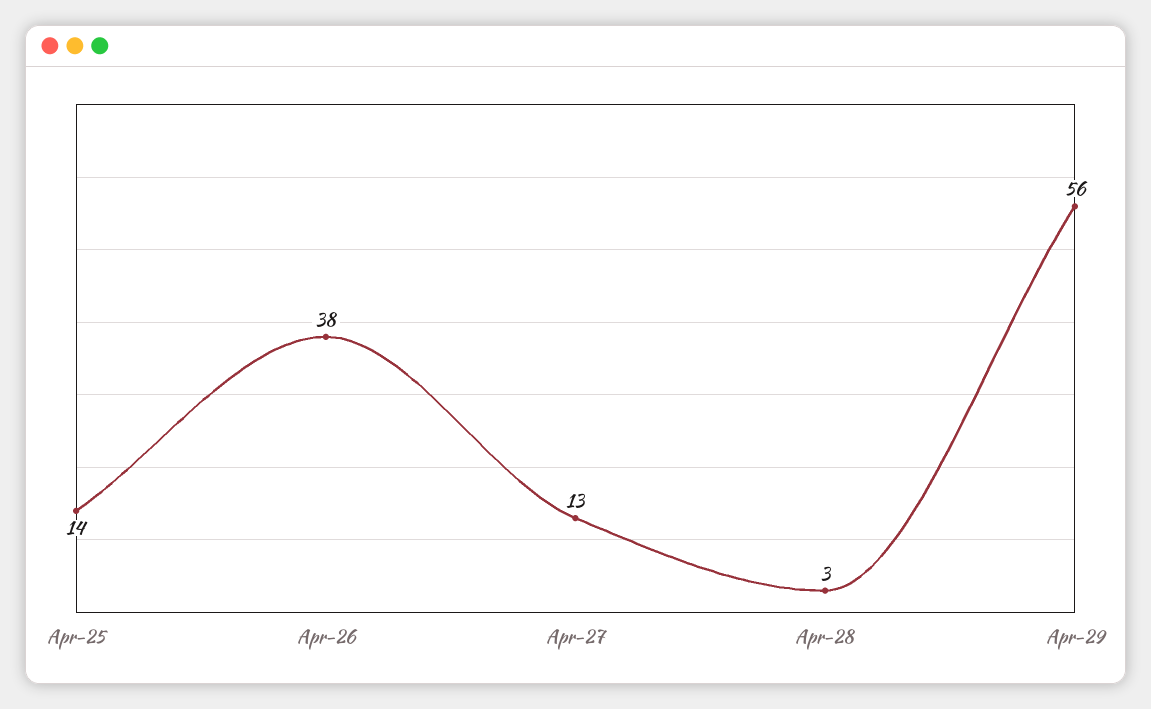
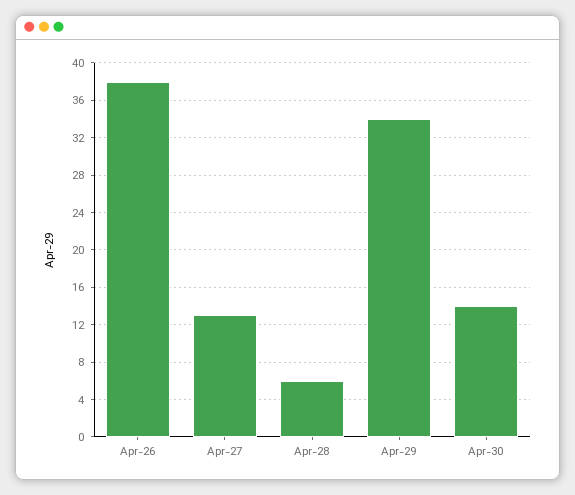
Apr-25: 14 -> none
Apr-28: 3 -> 6
Apr-29: 56 -> 34
Apr-30: none -> 14

